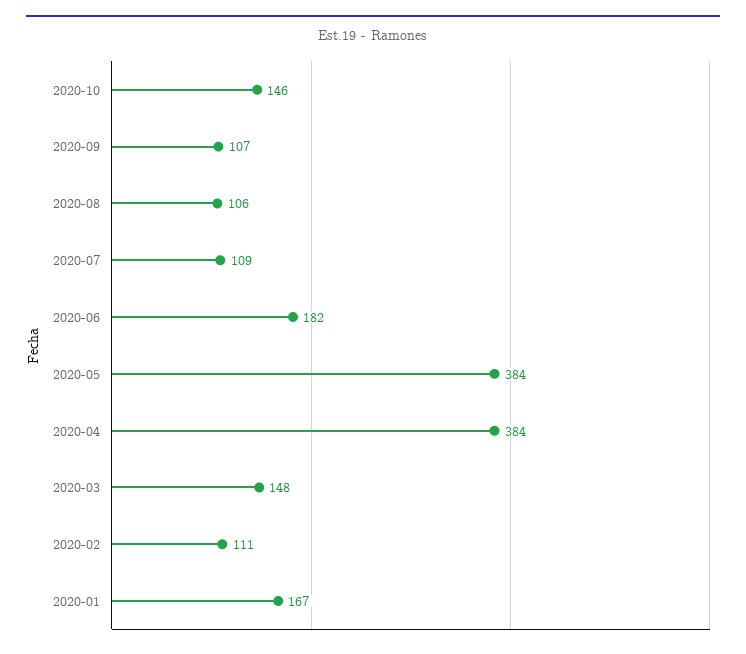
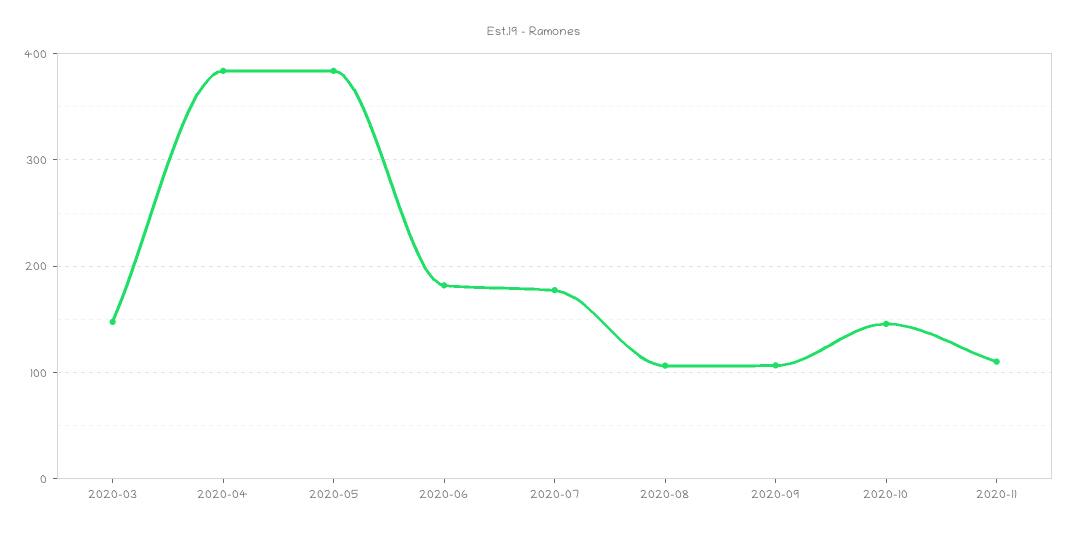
2020-07: 109 -> 180
2020-02: 111 -> none
2020-01: 167 -> none
2020-11: none -> 110

